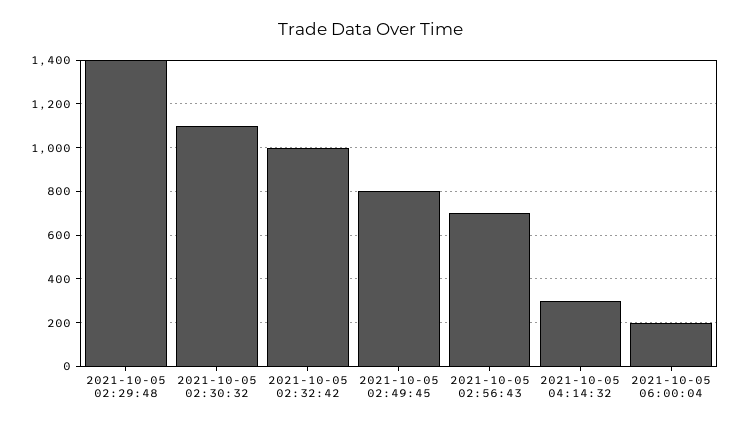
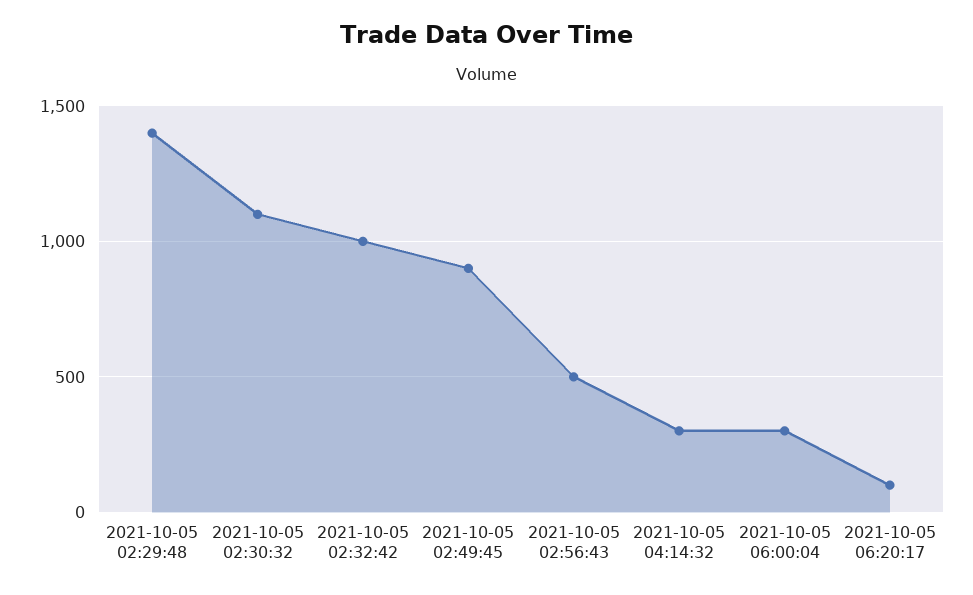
2021-10-05 02:49:45: 800 -> 900
2021-10-05 02:56:43: 700 -> 500
2021-10-05 06:00:04: 200 -> 300
2021-10-05 06:20:17: none -> 100

